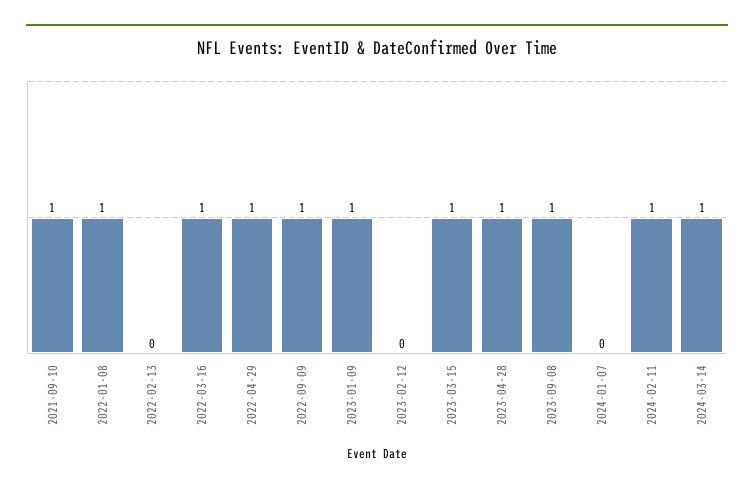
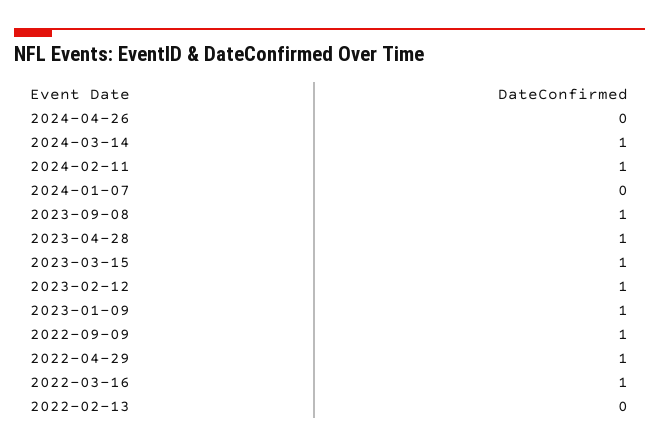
2021-09-10: 1 -> none
2022-01-08: 1 -> none
2023-02-12: 0 -> 1
2024-04-26: none -> 0

